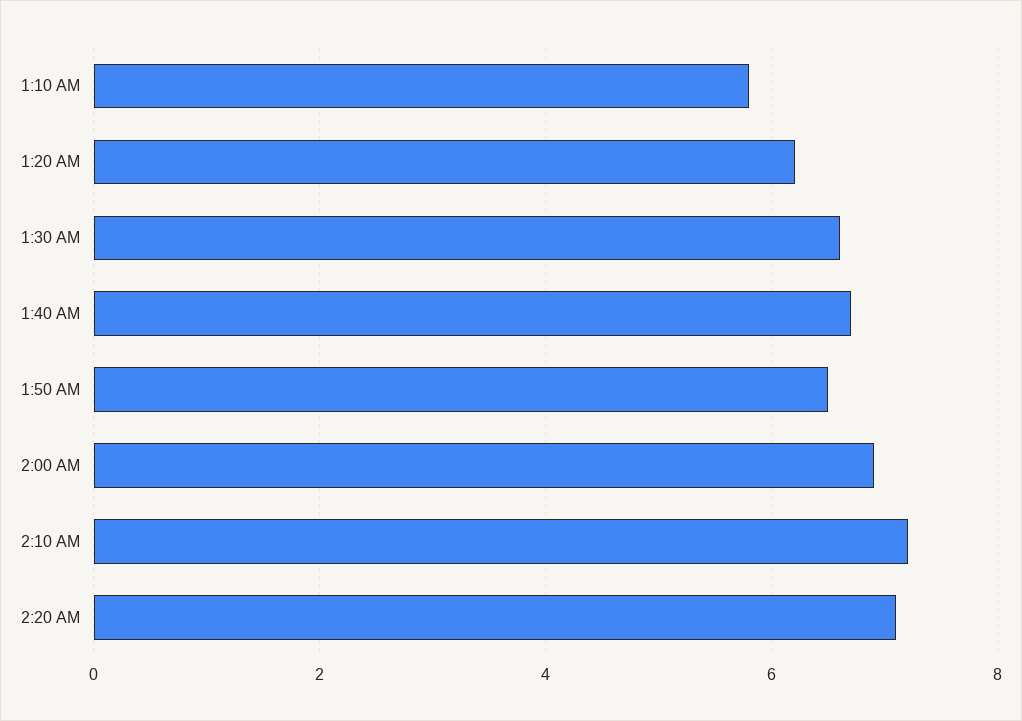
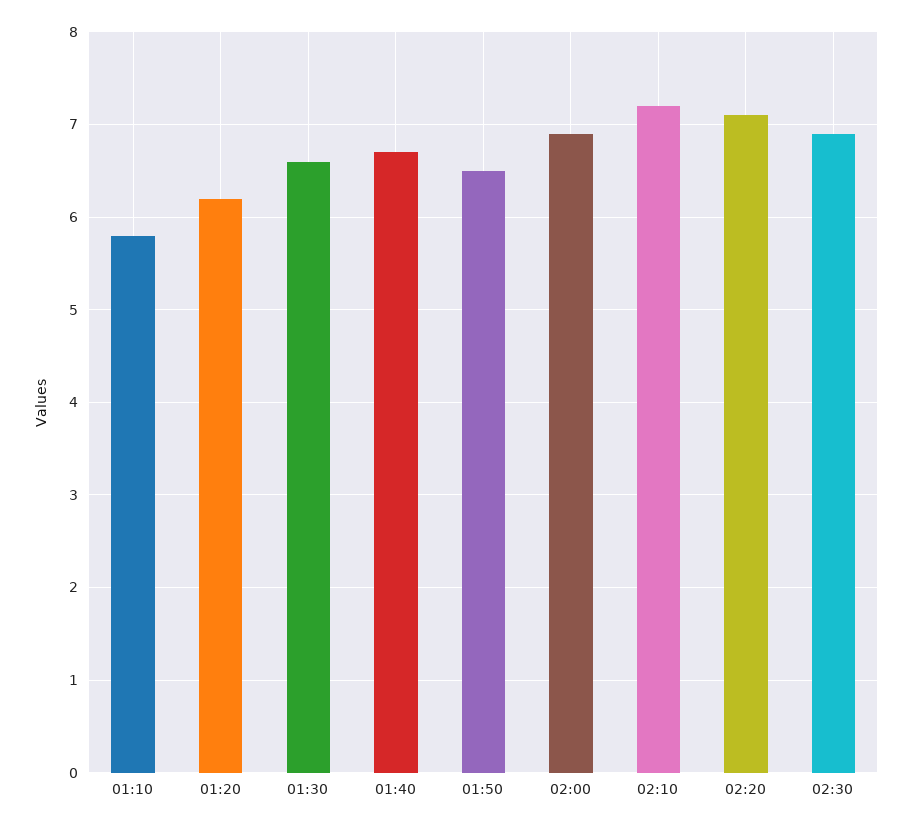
02:30: none -> 6.9

